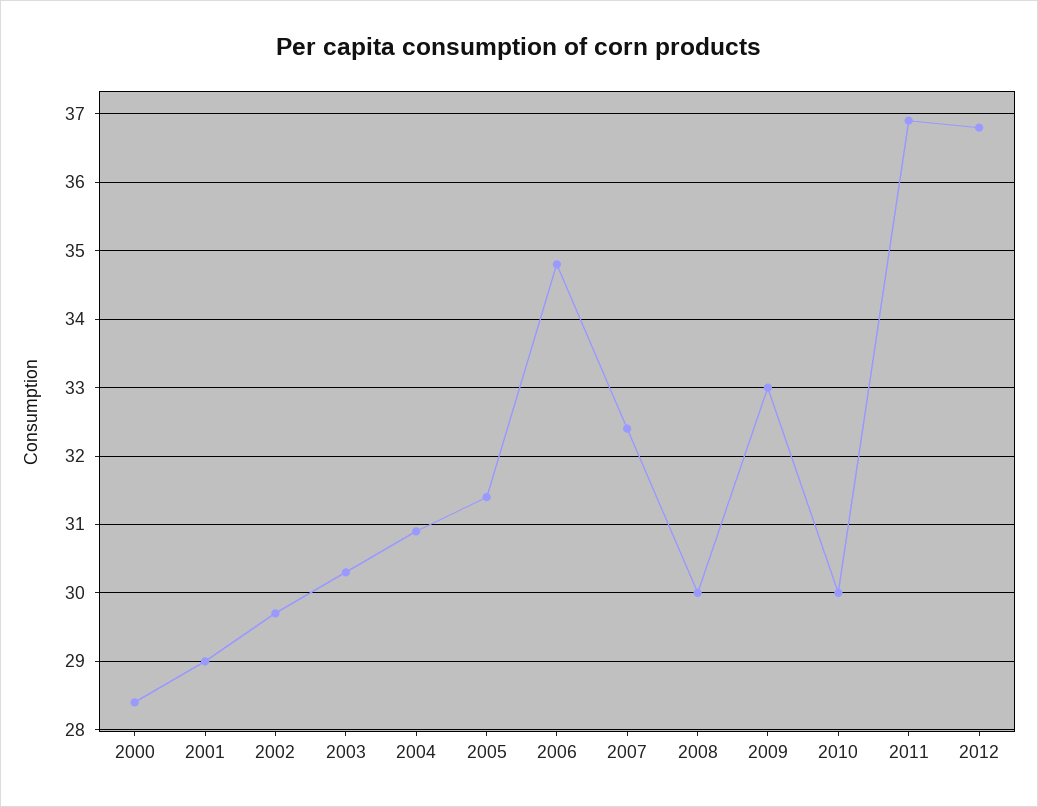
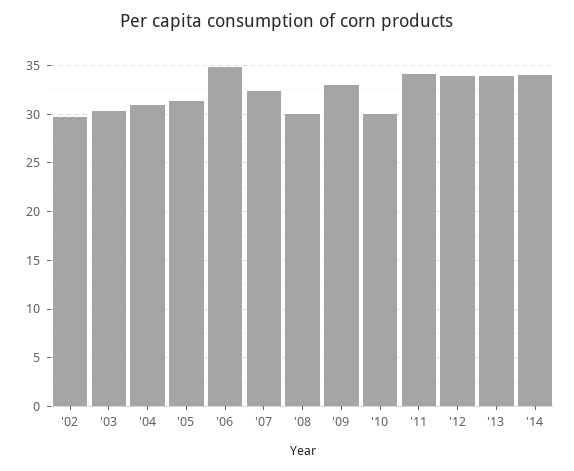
2000: 28.4 -> none
2001: 29 -> none
2011: 36.9 -> 34
2012: 36.8 -> 34
'13: none -> 34
'14: none -> 34

